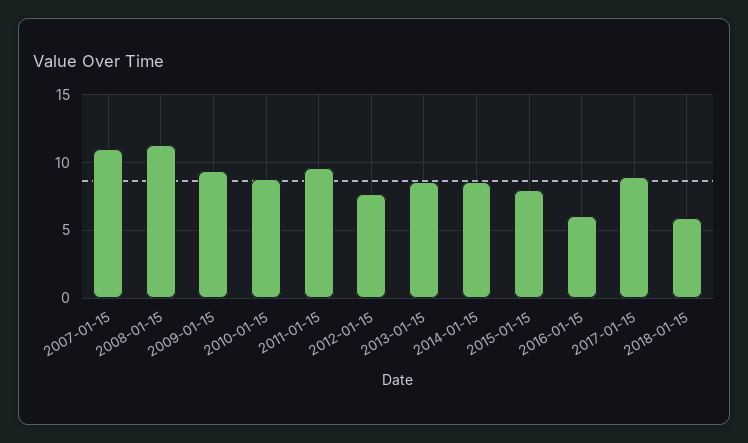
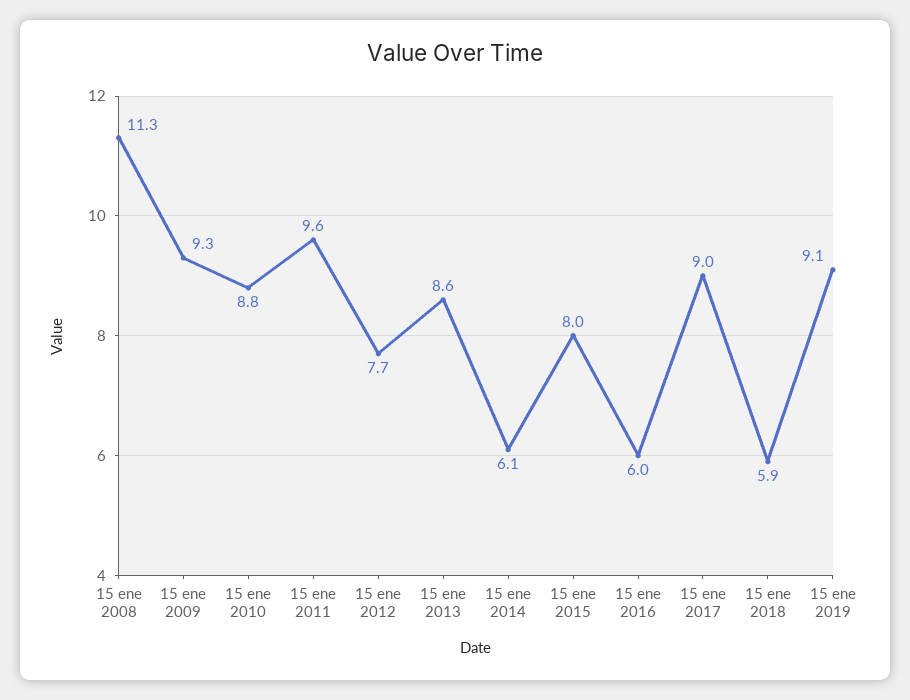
2007-01-15: 11 -> none
2014-01-15: 8.5 -> 6.1
15 ene 2019: none -> 9.1

